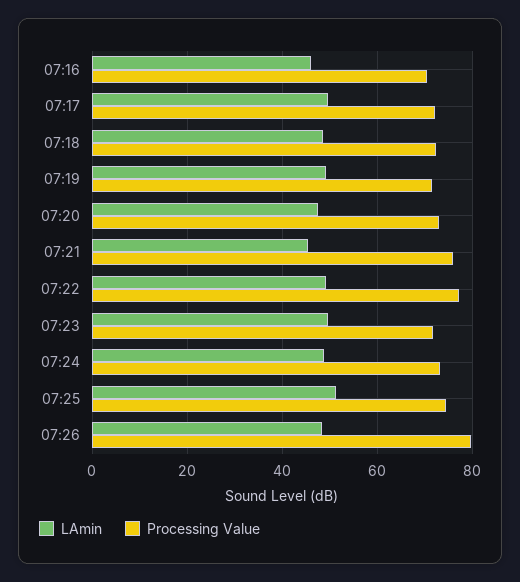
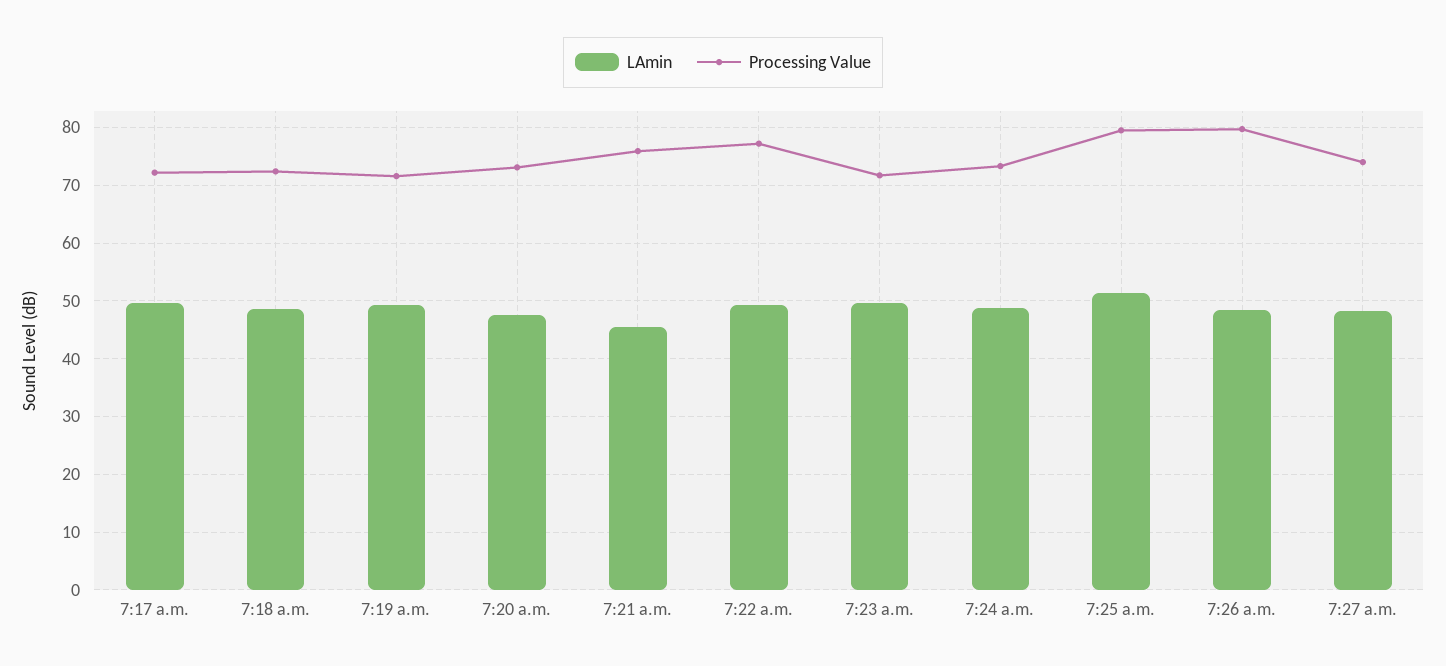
LAmin, 07:16: 46 -> none
Processing Value, 07:16: 70 -> none
Processing Value, 07:25: 74 -> 80
LAmin, 7:27 a.m.: none -> 48
Processing Value, 7:27 a.m.: none -> 74

